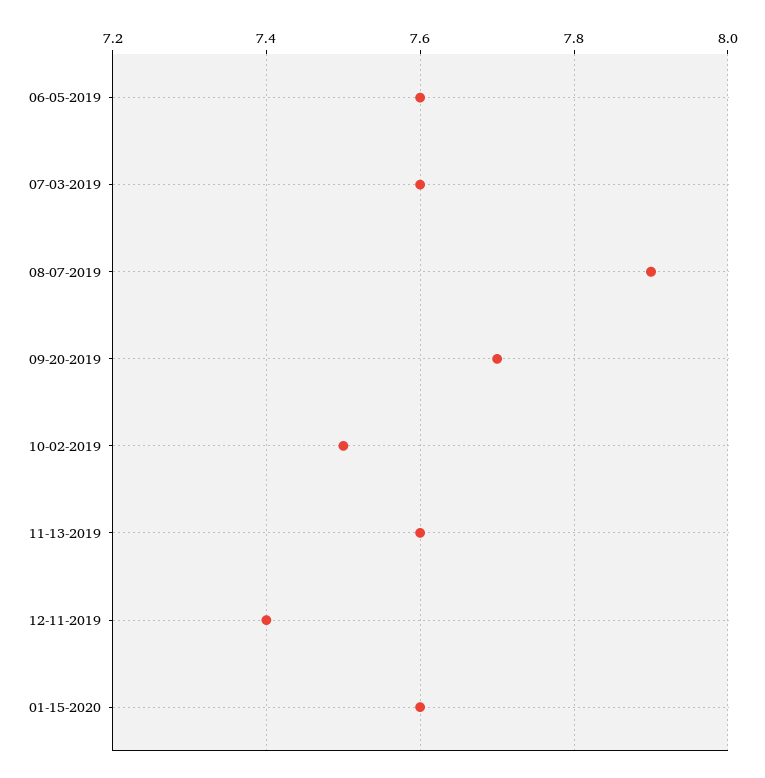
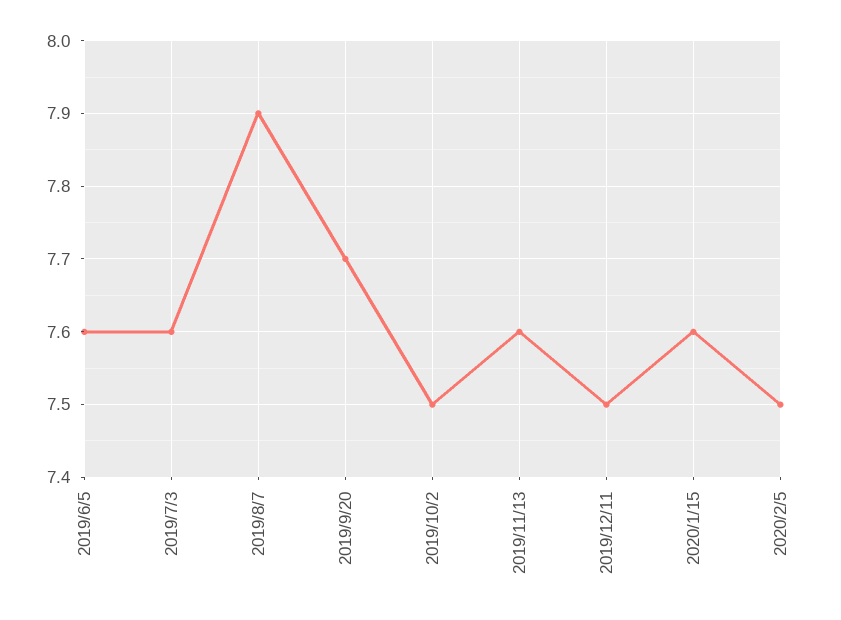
12-11-2019: 7.4 -> 7.5
2020/2/5: none -> 7.5

